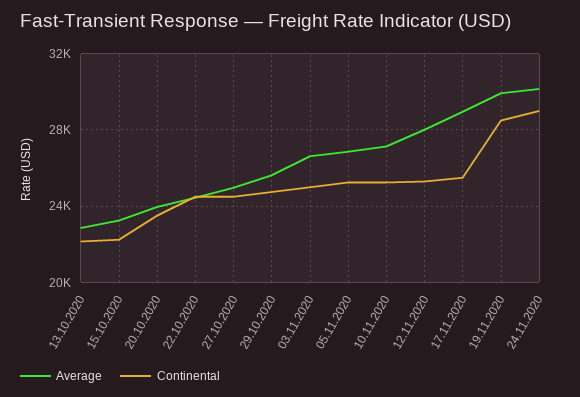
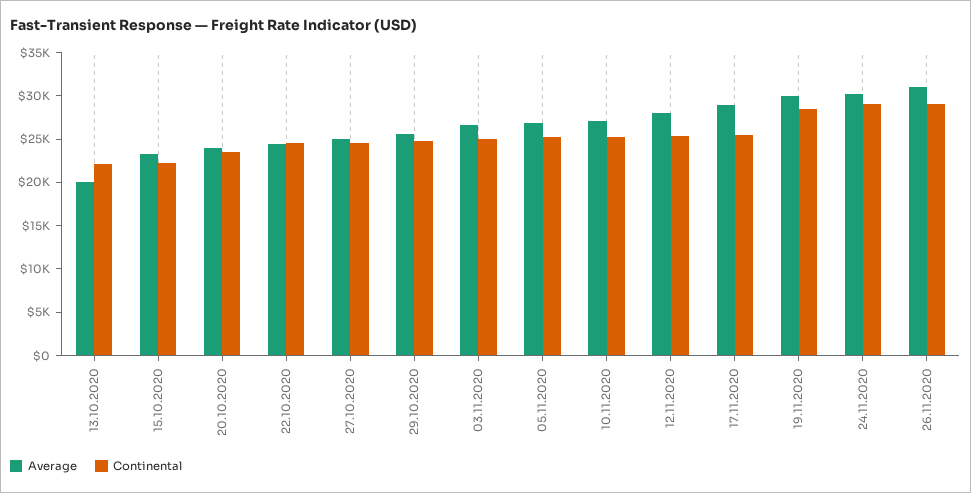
Average, 13.10.2020: 23000 -> 20000
Average, 26.11.2020: none -> 31000
Continental, 26.11.2020: none -> 29000

